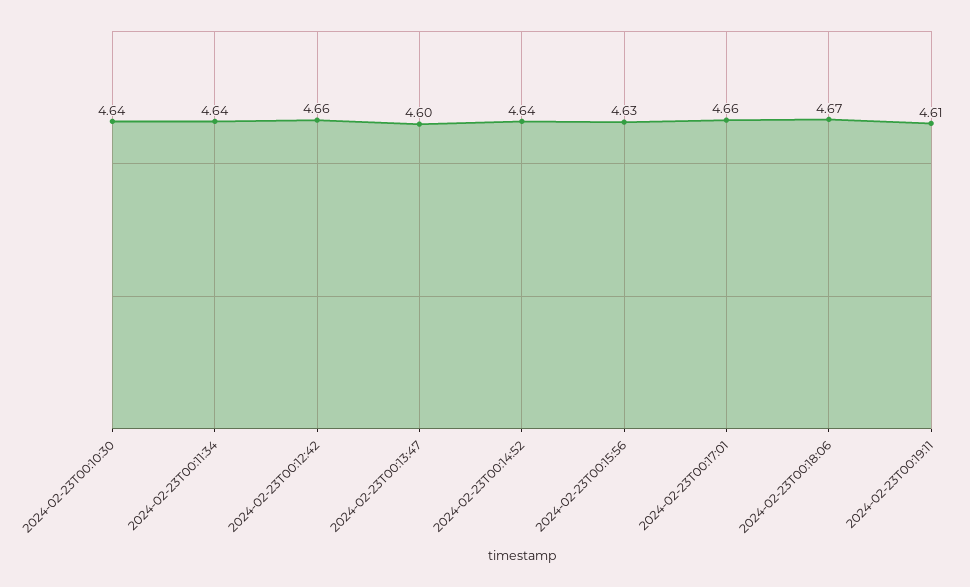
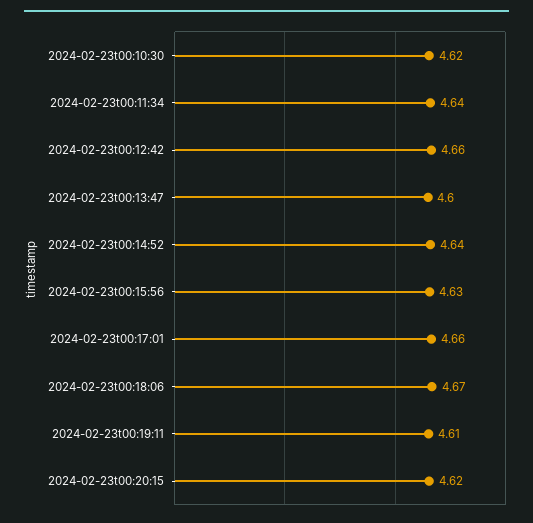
2024-02-23T00:10:30: 4.64 -> 4.62
2024-02-23t00:20:15: none -> 4.62

